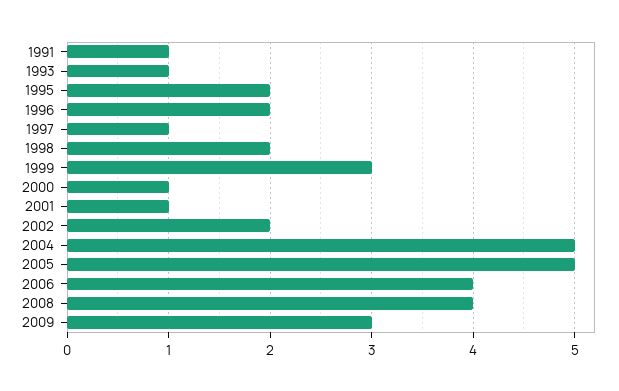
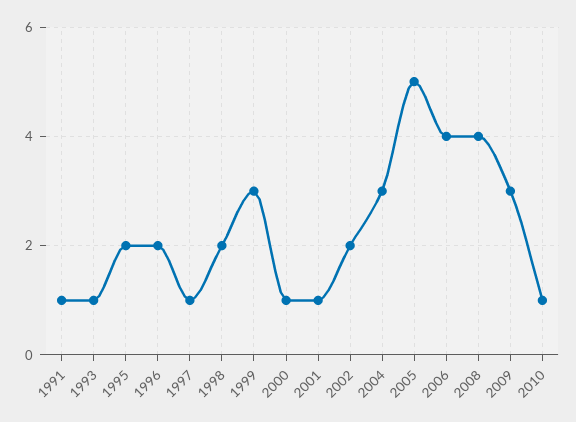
2004: 5 -> 3
2010: none -> 1

